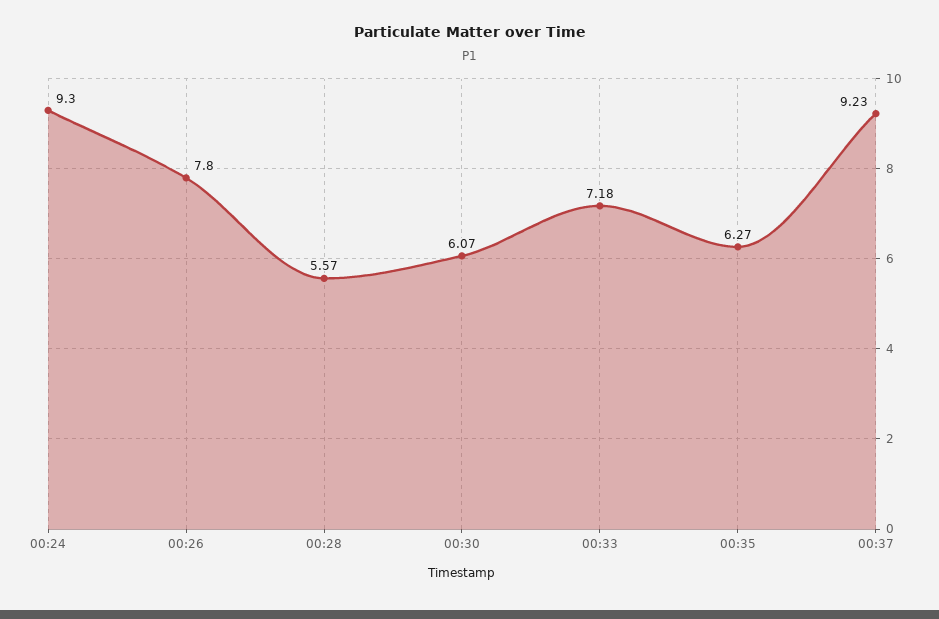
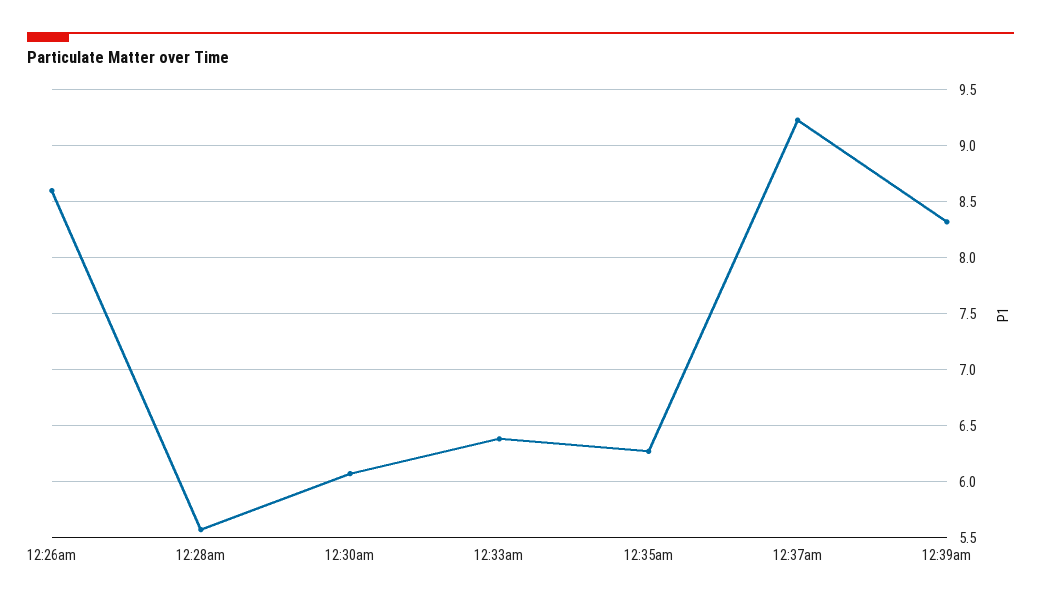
00:24: 9.3 -> none
00:26: 7.8 -> 8.6
00:33: 7.18 -> 6.4
12:39am: none -> 8.3

